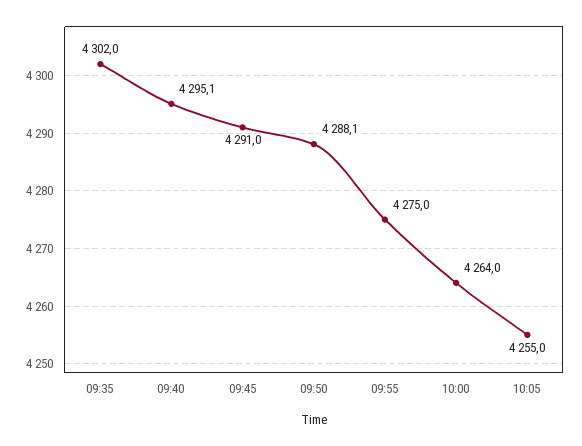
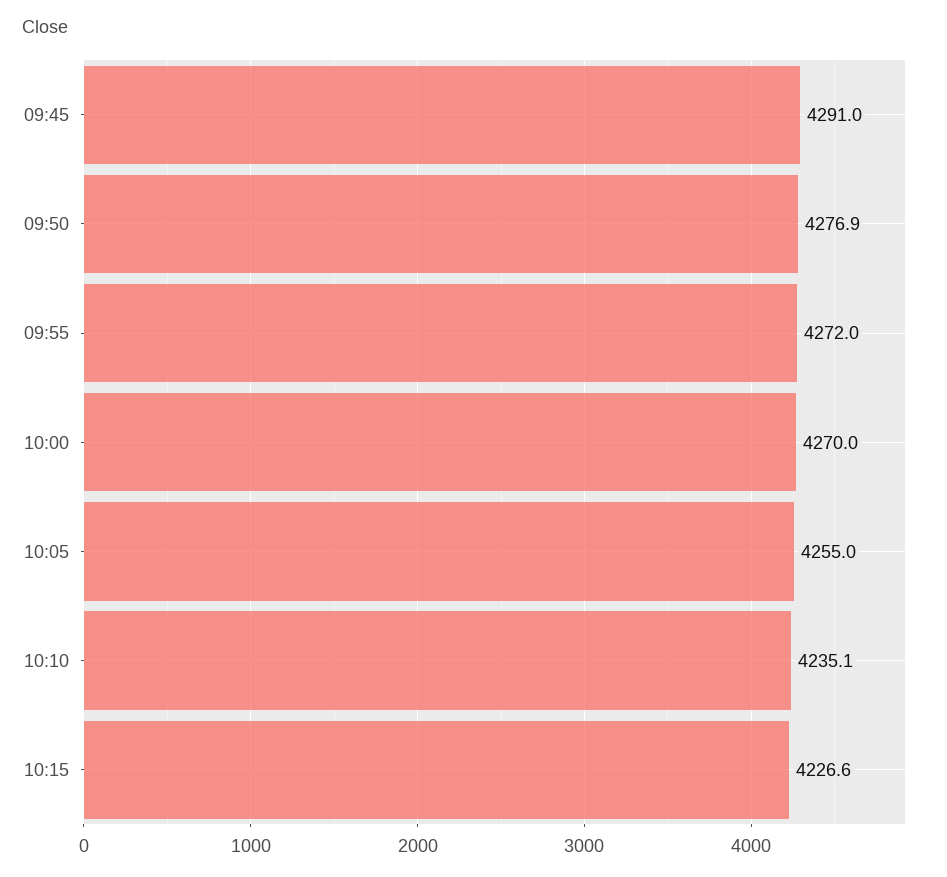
09:35: 4302 -> none
09:40: 4295.1 -> none
09:50: 4288.1 -> 4276.9
09:55: 4275 -> 4272
10:00: 4264 -> 4270
10:10: none -> 4235.1
10:15: none -> 4226.6

